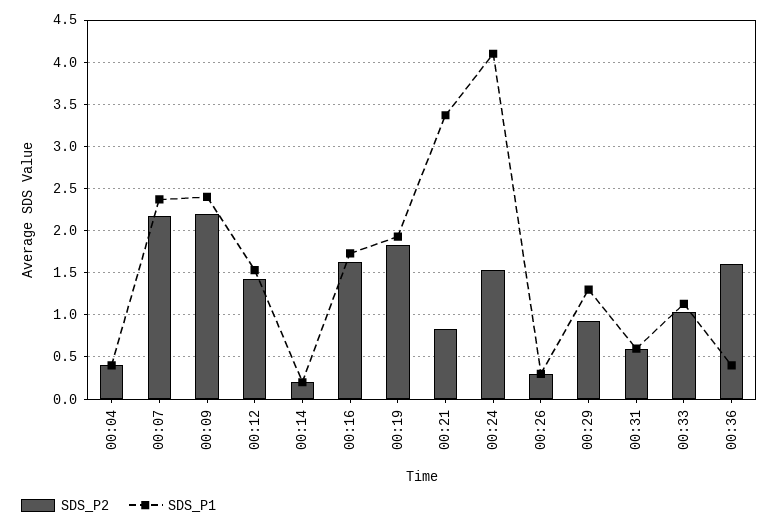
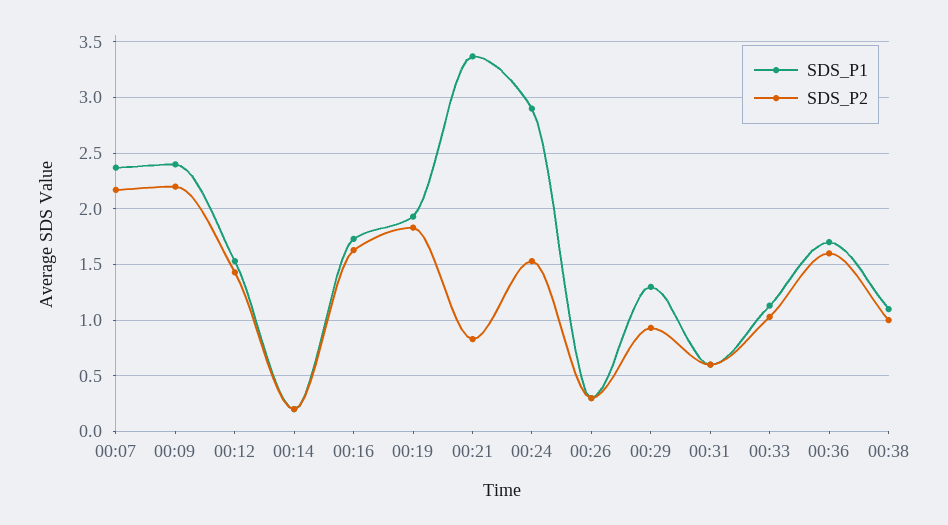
SDS_P2, 00:04: 0.4 -> none
SDS_P1, 00:04: 0.4 -> none
SDS_P1, 00:24: 4.1 -> 2.9
SDS_P1, 00:36: 0.4 -> 1.7
SDS_P1, 00:38: none -> 1.1
SDS_P2, 00:38: none -> 1

